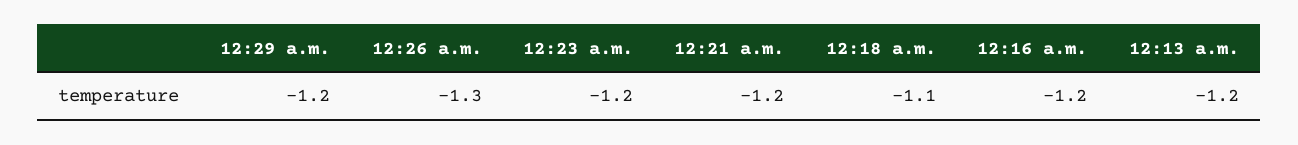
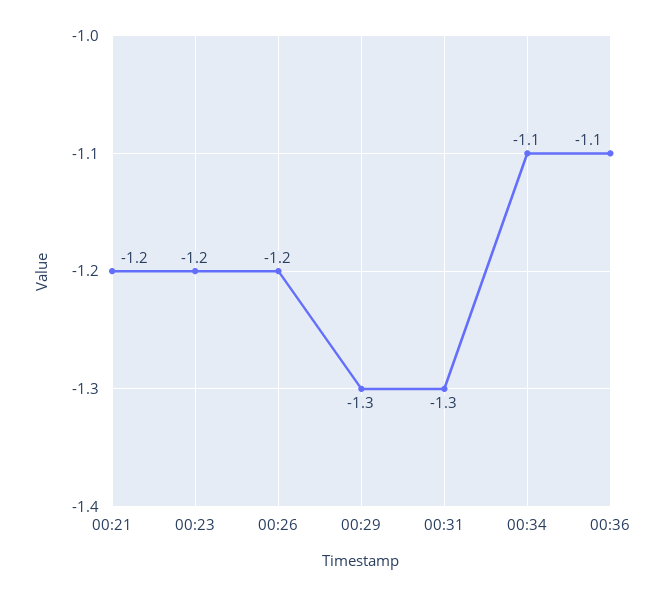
12:29 a.m.: -1.2 -> -1.3
12:26 a.m.: -1.3 -> -1.2
12:18 a.m.: -1.1 -> none
12:16 a.m.: -1.2 -> none
12:13 a.m.: -1.2 -> none
00:31: none -> -1.3
00:34: none -> -1.1
00:36: none -> -1.1

